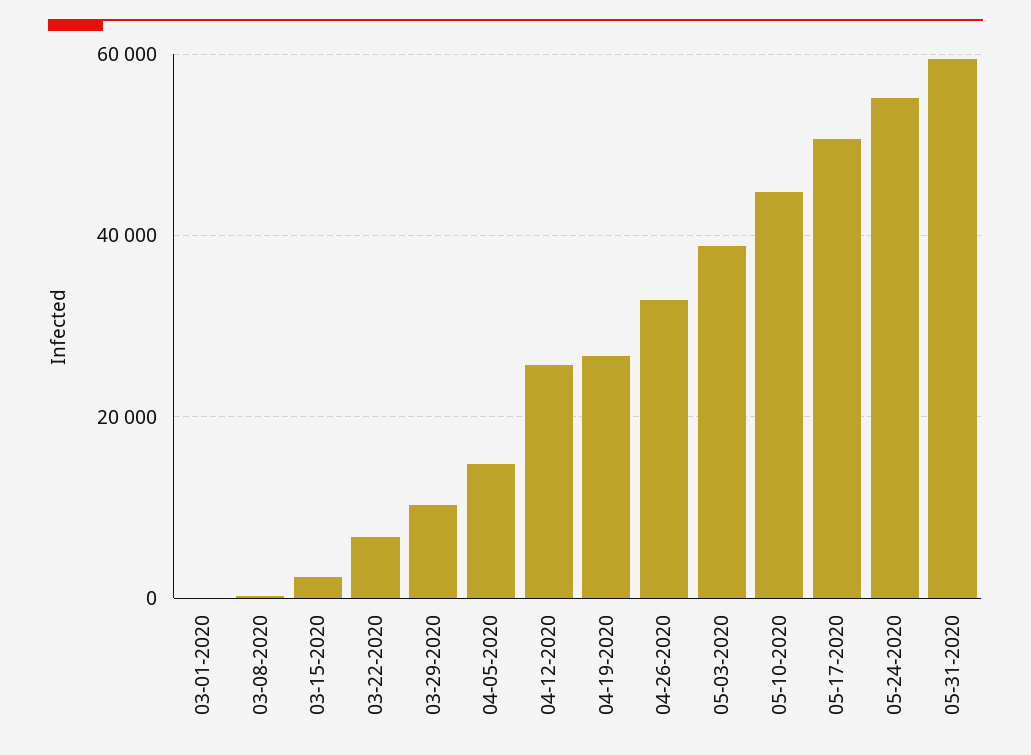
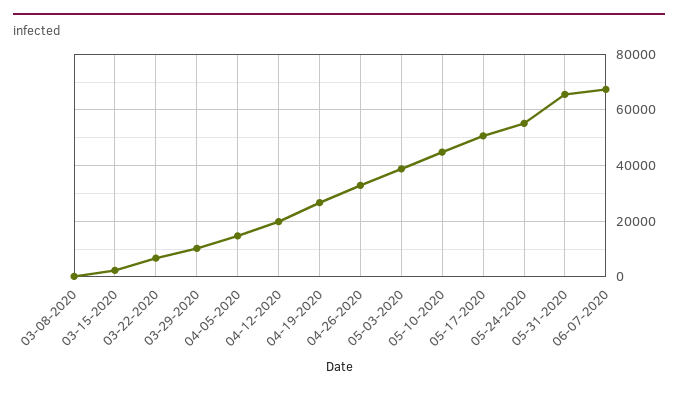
03-01-2020: 0 -> none
04-12-2020: 26000 -> 20000
05-31-2020: 60000 -> 65000
06-07-2020: none -> 67500

